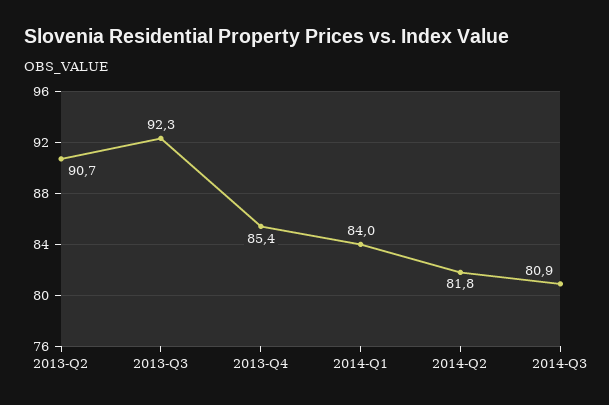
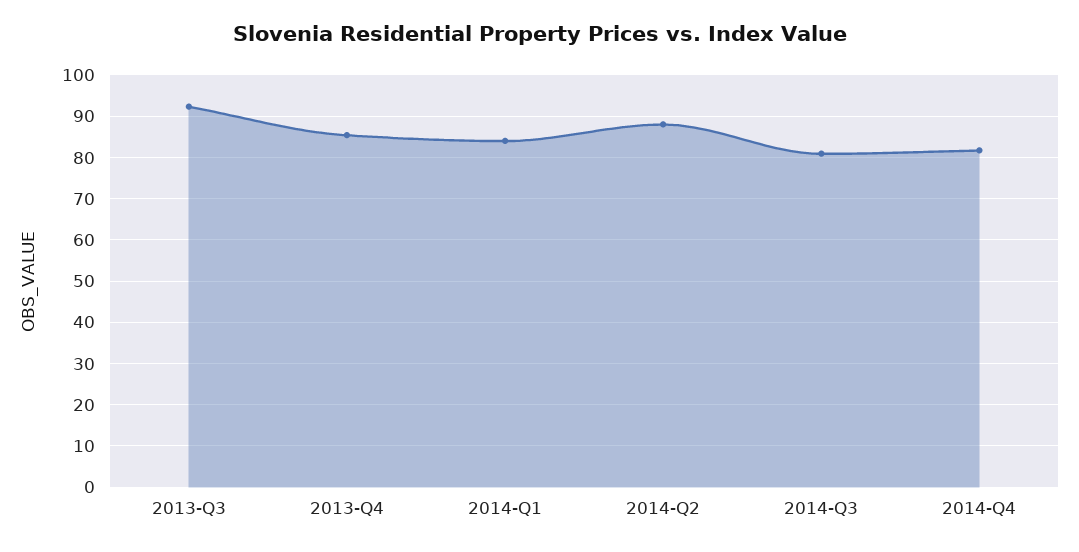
2013-Q2: 90.7 -> none
2014-Q2: 81.8 -> 88
2014-Q4: none -> 82

